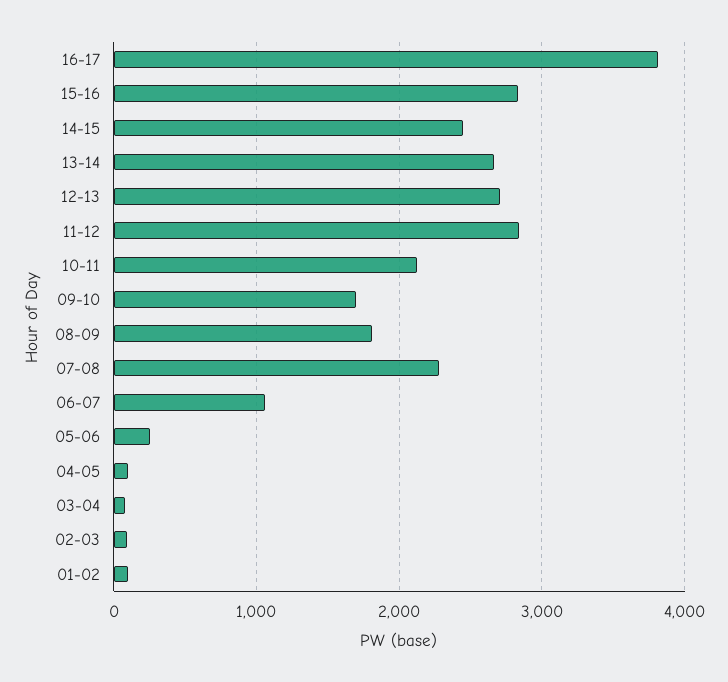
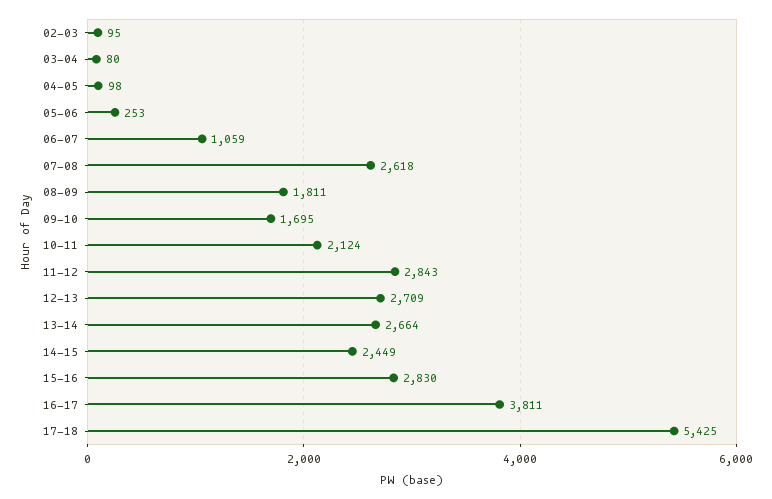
07-08: 2300 -> 2618
01-02: 100 -> none
17-18: none -> 5425

